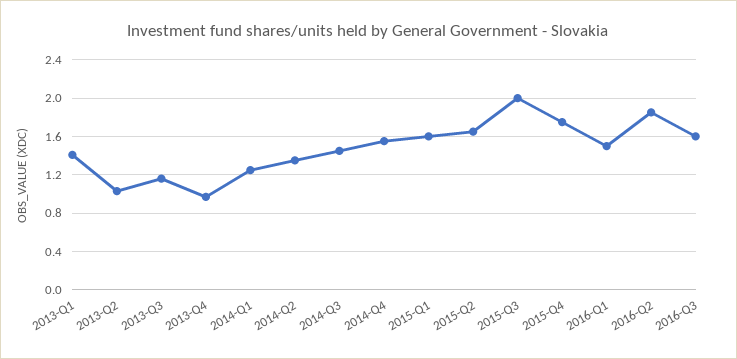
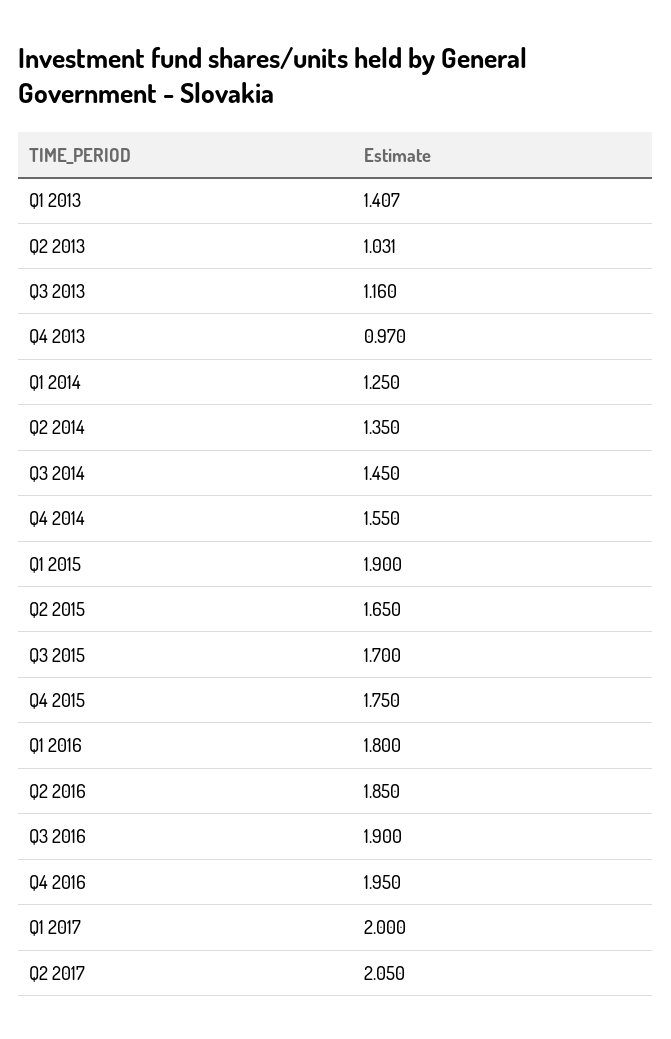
2015-Q1: 1.6 -> 1.9
2015-Q3: 2 -> 1.7
2016-Q1: 1.5 -> 1.8
2016-Q3: 1.6 -> 1.9
Q4 2016: none -> 1.95
Q1 2017: none -> 2
Q2 2017: none -> 2.05

